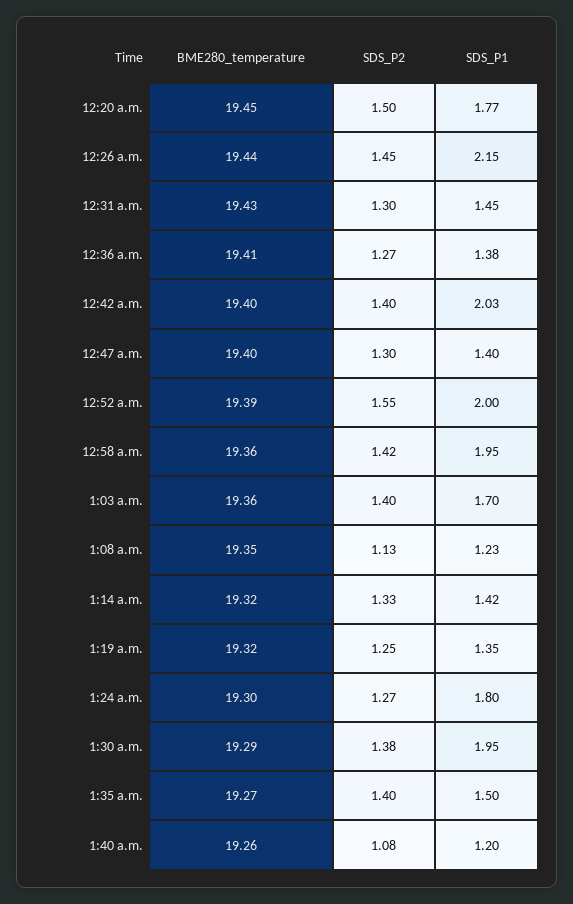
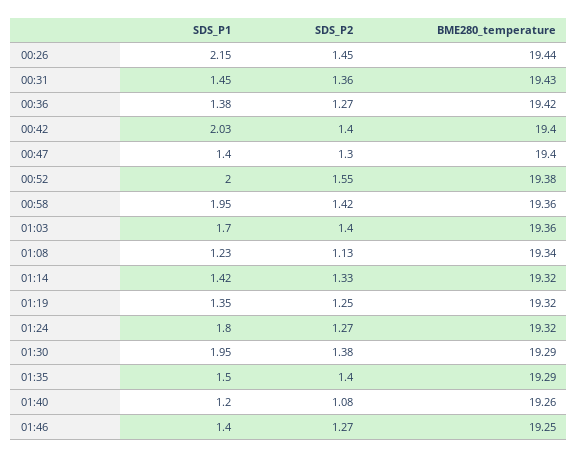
BME280_temperature, 12:20 a.m.: 19.45 -> none
SDS_P2, 12:20 a.m.: 1.5 -> none
SDS_P1, 12:20 a.m.: 1.77 -> none
SDS_P2, 12:31 a.m.: 1.3 -> 1.36
BME280_temperature, 12:36 a.m.: 19.41 -> 19.42
BME280_temperature, 12:52 a.m.: 19.39 -> 19.38
BME280_temperature, 1:08 a.m.: 19.35 -> 19.34
BME280_temperature, 1:24 a.m.: 19.3 -> 19.32
BME280_temperature, 1:35 a.m.: 19.27 -> 19.29
SDS_P1, 01:46: none -> 1.4
SDS_P2, 01:46: none -> 1.27
BME280_temperature, 01:46: none -> 19.25

